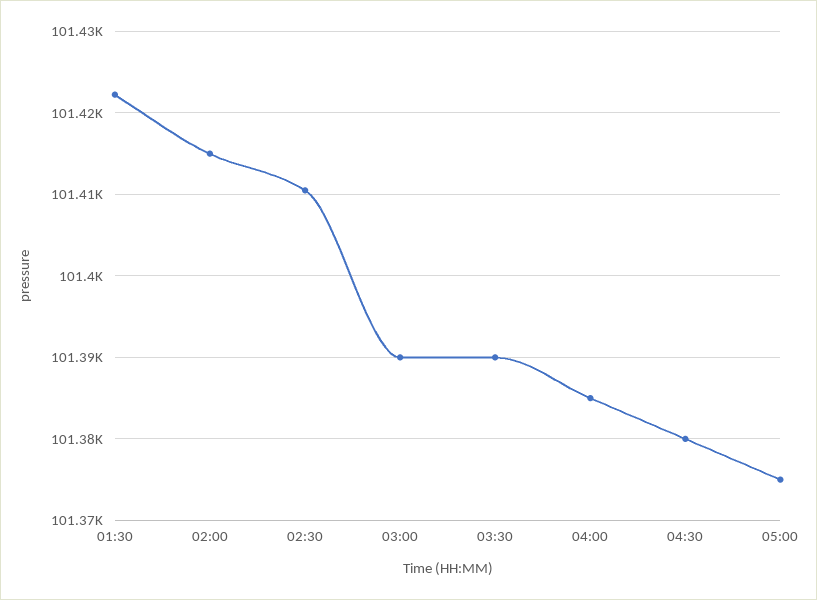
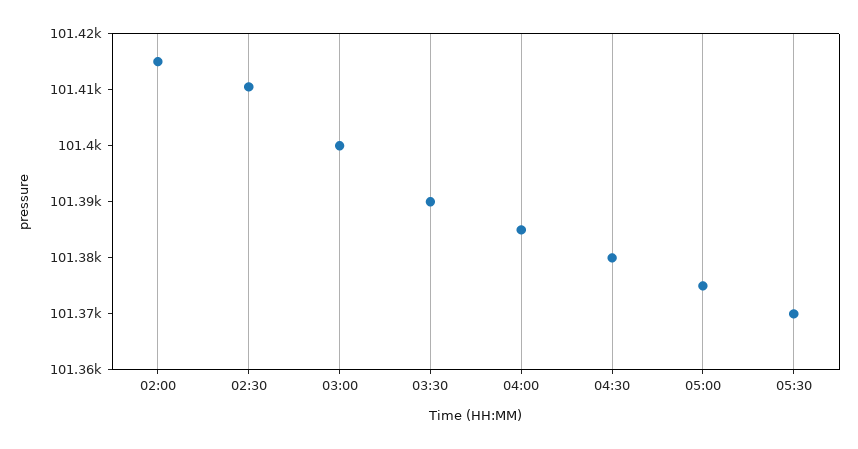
01:30: 101422 -> none
03:00: 101390 -> 101400
05:30: none -> 101370

